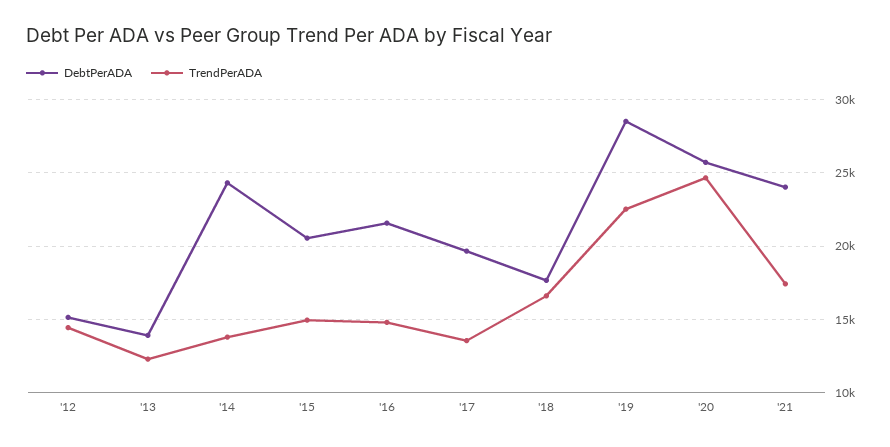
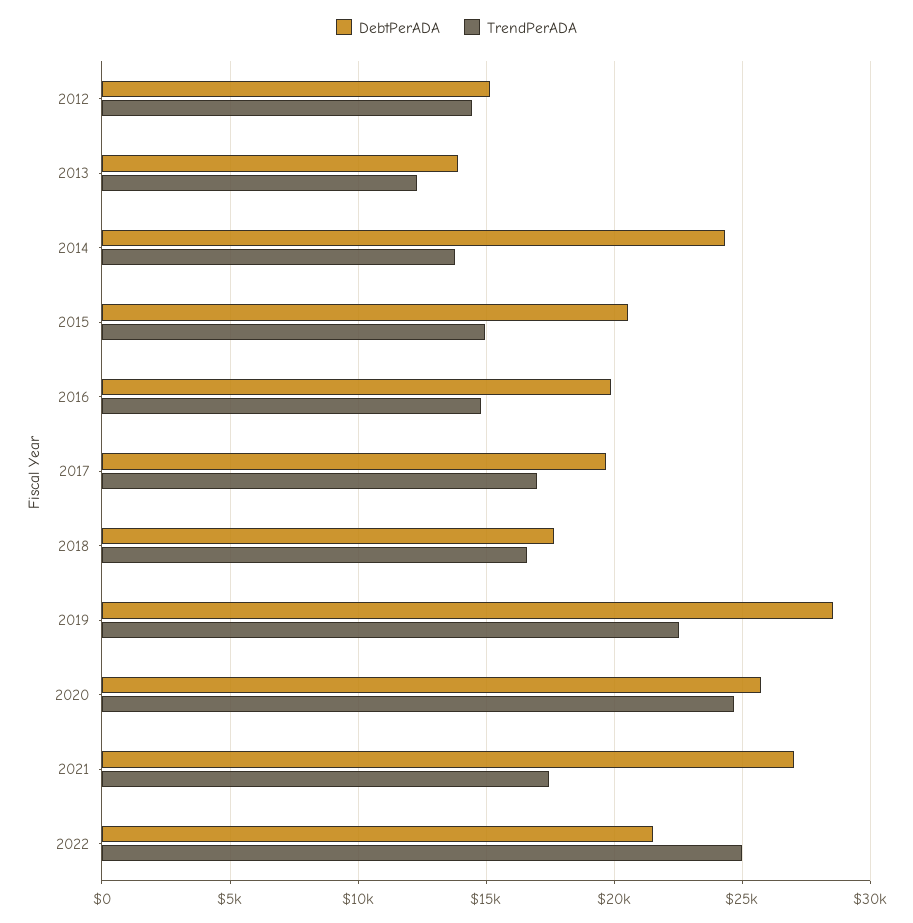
DebtPerADA, '16: 21500 -> 20000
TrendPerADA, '17: 13500 -> 17000
DebtPerADA, '21: 24000 -> 27000
DebtPerADA, 2022: none -> 21500
TrendPerADA, 2022: none -> 25000

